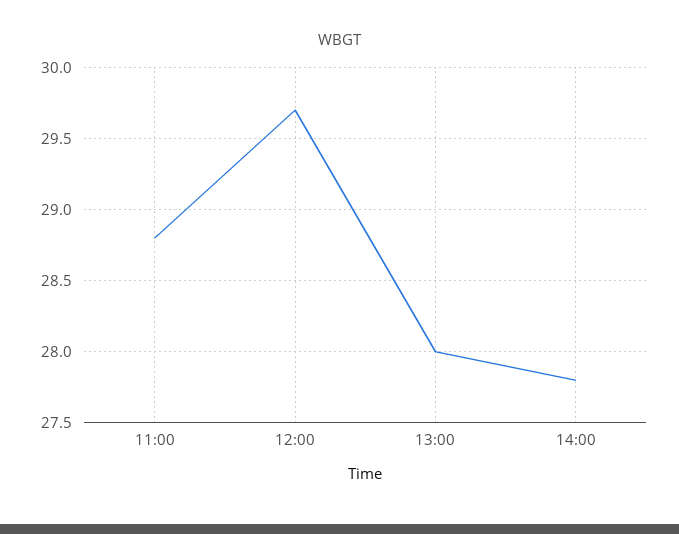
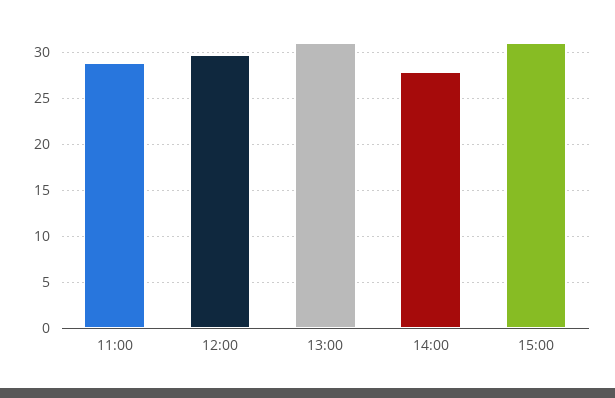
13:00: 28 -> 31
15:00: none -> 31

